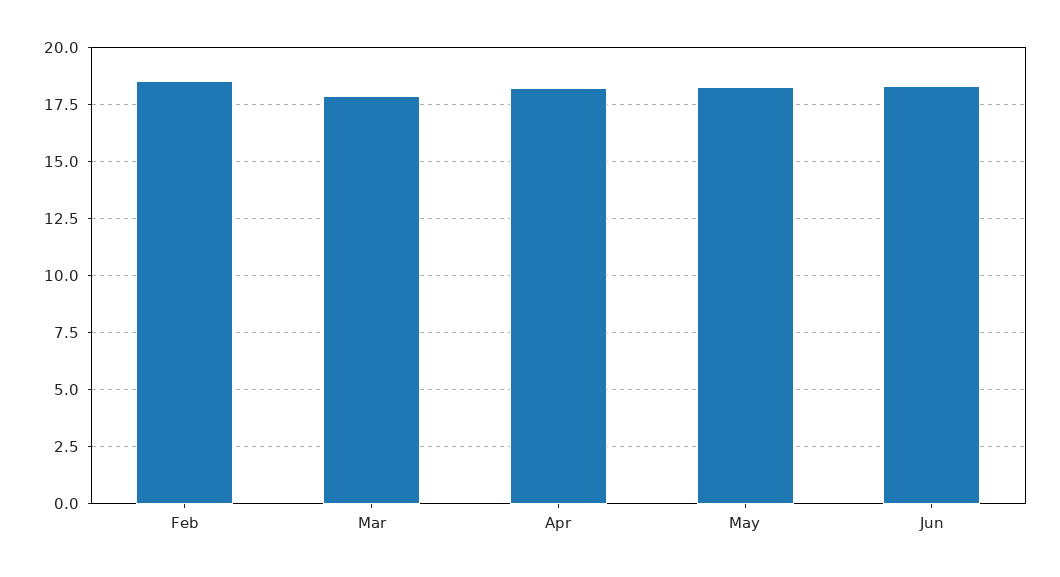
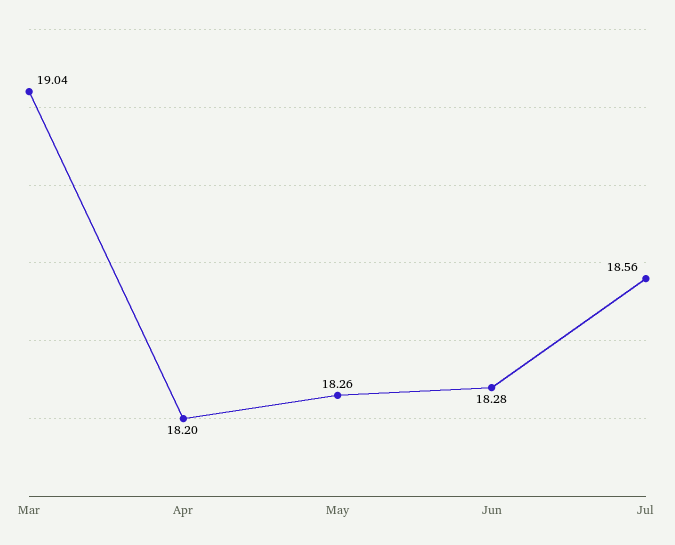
Feb: 18.5 -> none
Mar: 18 -> 19.04
Jul: none -> 18.56

